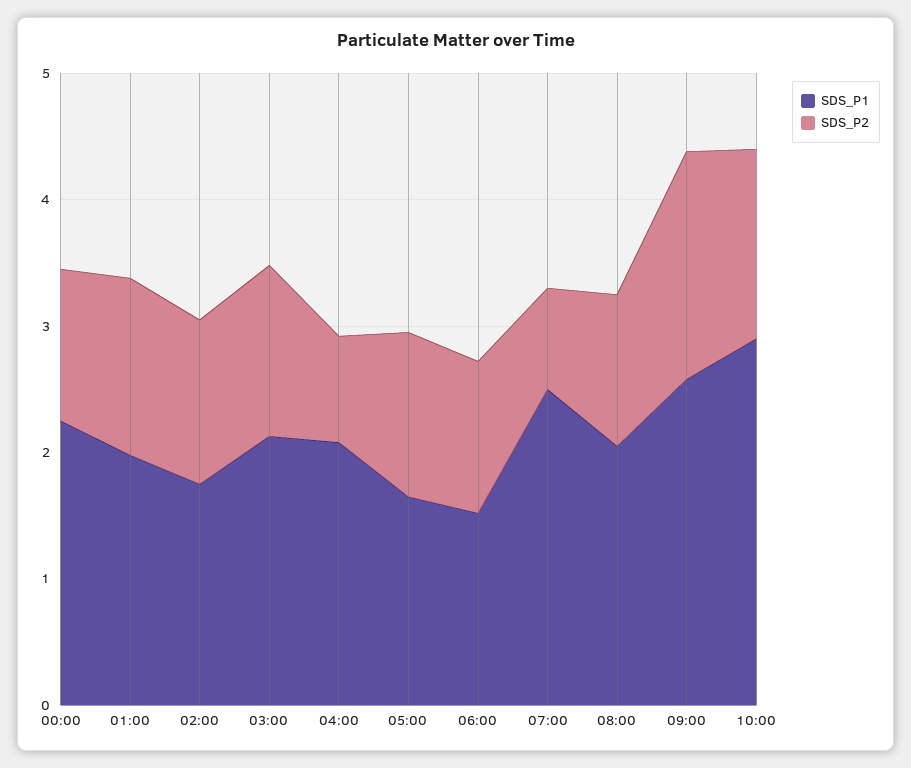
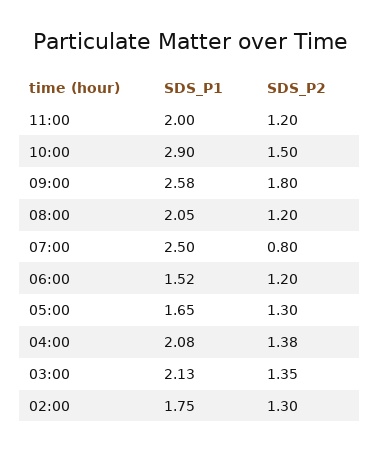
SDS_P1, 00:00: 2.2 -> none
SDS_P2, 00:00: 1.2 -> none
SDS_P1, 01:00: 2 -> none
SDS_P2, 01:00: 1.4 -> none
SDS_P2, 04:00: 0.8 -> 1.38
SDS_P1, 11:00: none -> 2
SDS_P2, 11:00: none -> 1.2

